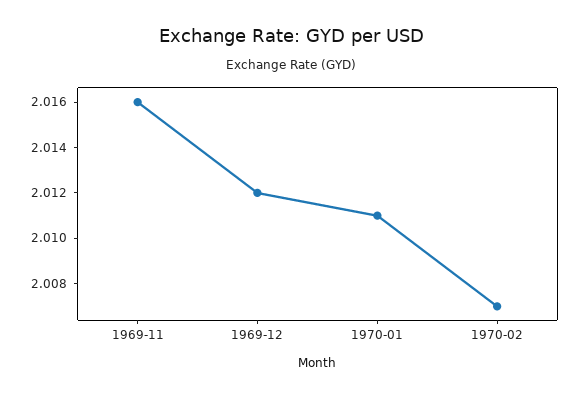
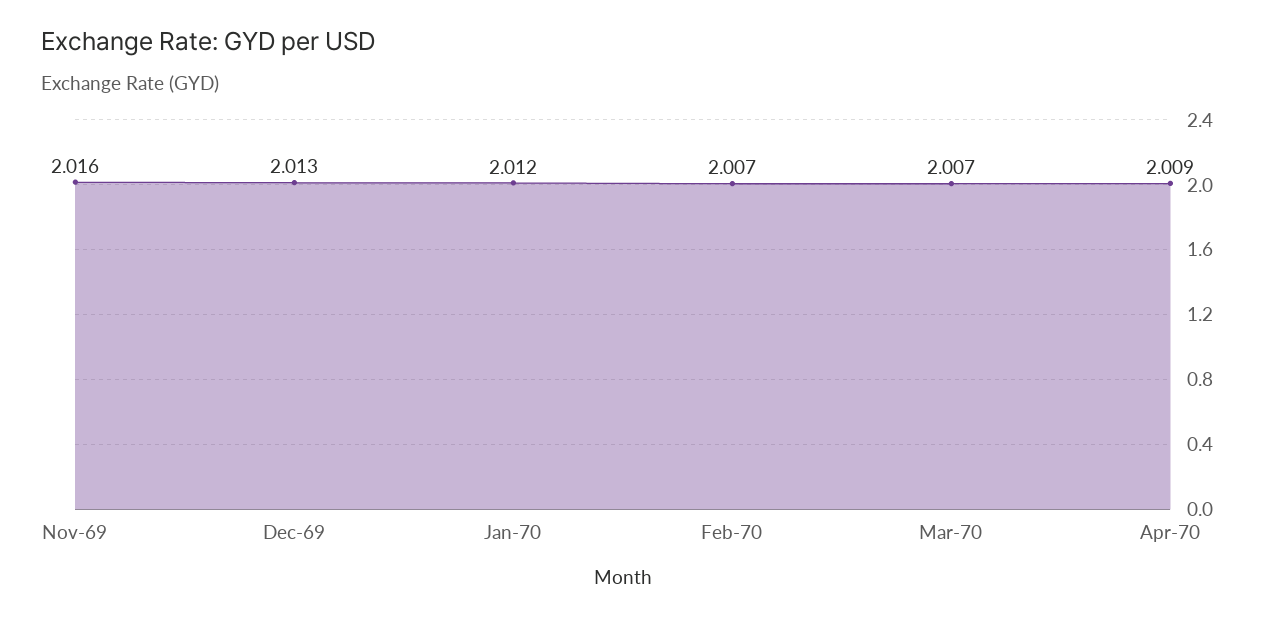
1969-12: 2.012 -> 2.013
1970-01: 2.011 -> 2.012
Mar-70: none -> 2.007
Apr-70: none -> 2.009

